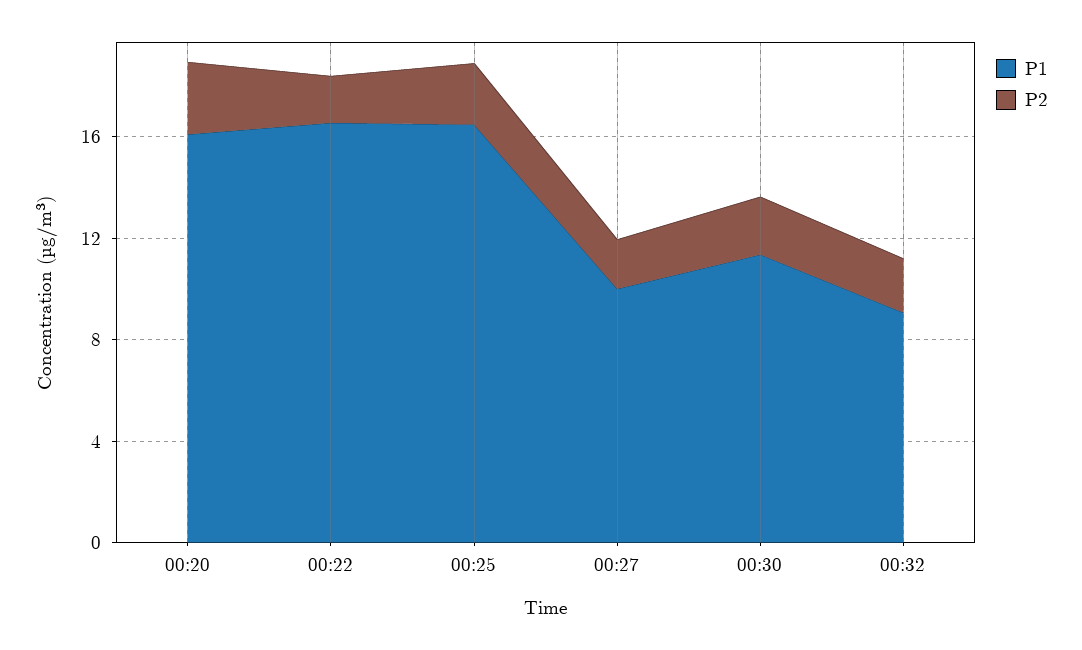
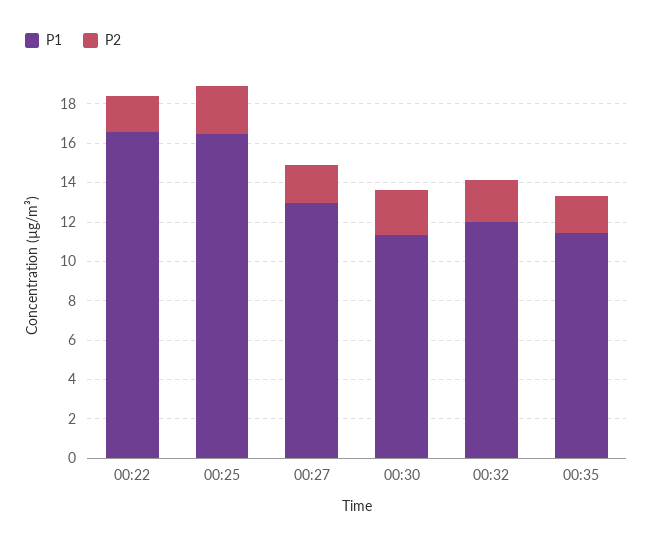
P1, 00:20: 16 -> none
P2, 00:20: 3 -> none
P1, 00:27: 10 -> 13
P1, 00:32: 9 -> 12
P1, 00:35: none -> 11.5
P2, 00:35: none -> 2

